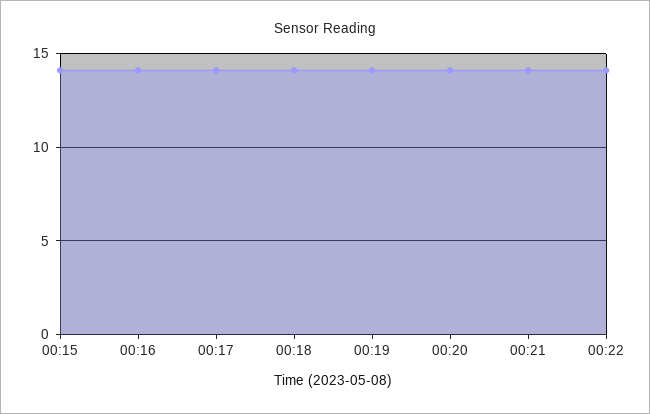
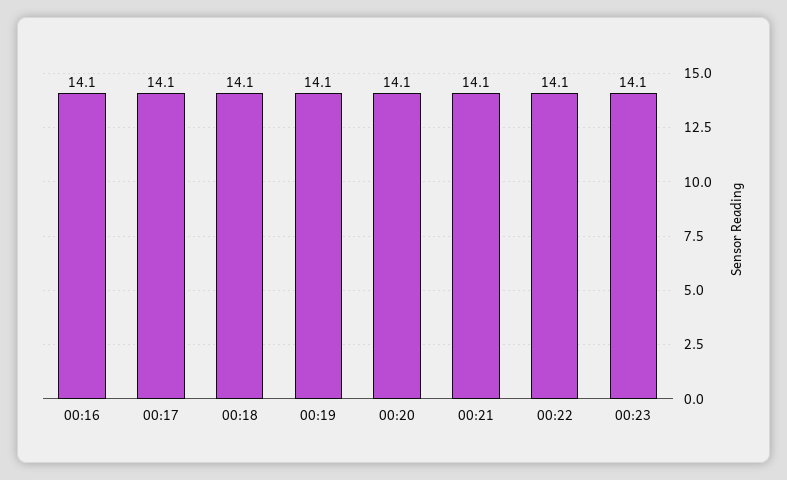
00:15: 14 -> none
00:23: none -> 14.1

